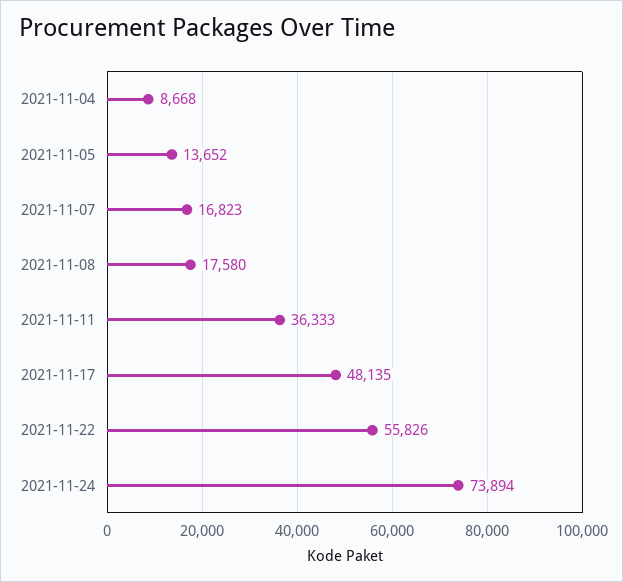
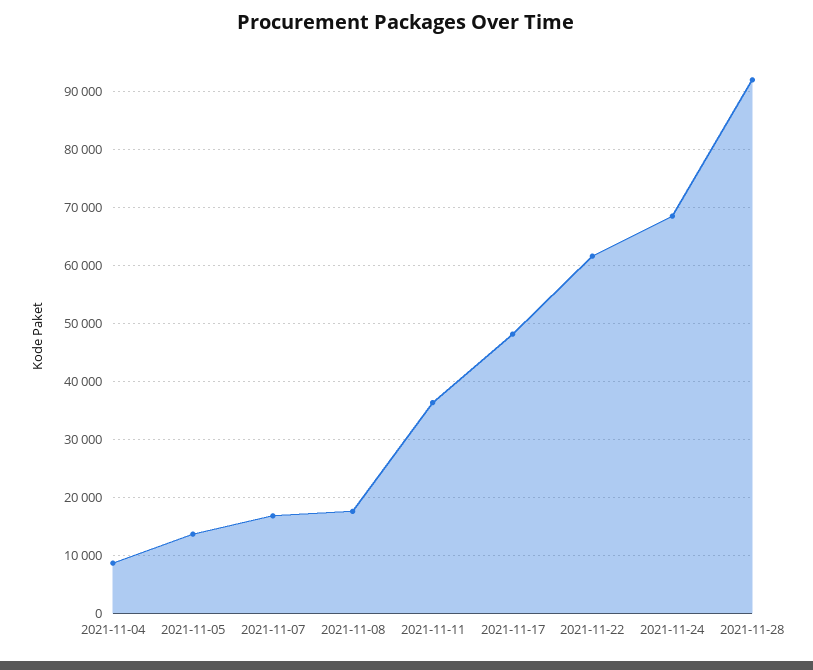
2021-11-22: 55826 -> 62000
2021-11-24: 73894 -> 68000
2021-11-28: none -> 92000

